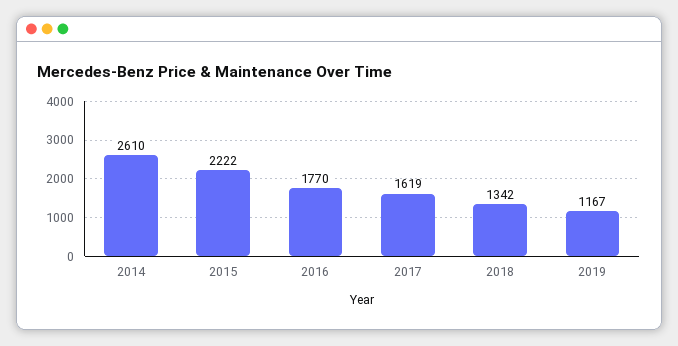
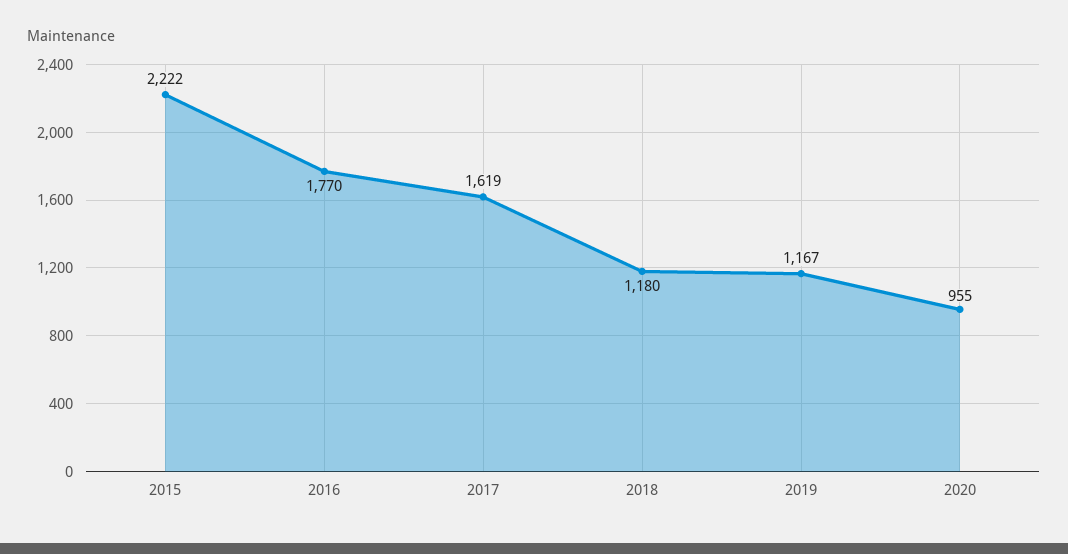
2014: 2610 -> none
2018: 1342 -> 1180
2020: none -> 955

